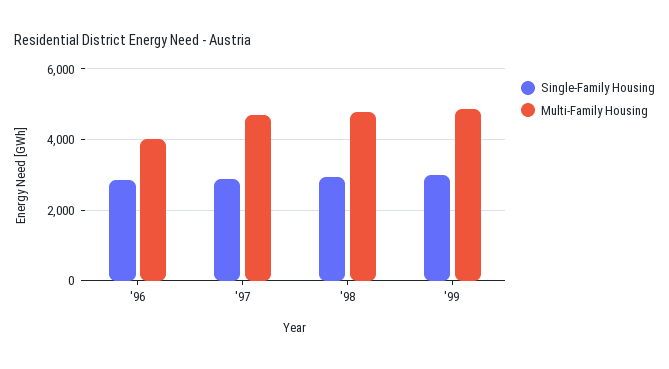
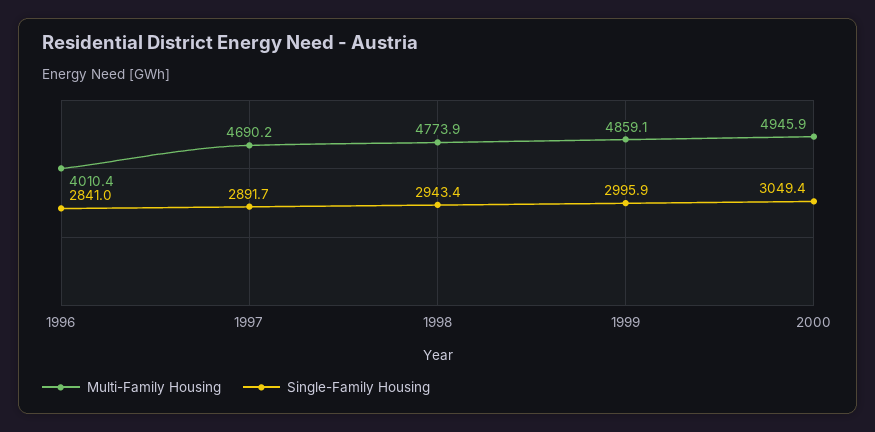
Multi-Family Housing, 2000: none -> 4945.9
Single-Family Housing, 2000: none -> 3049.4

